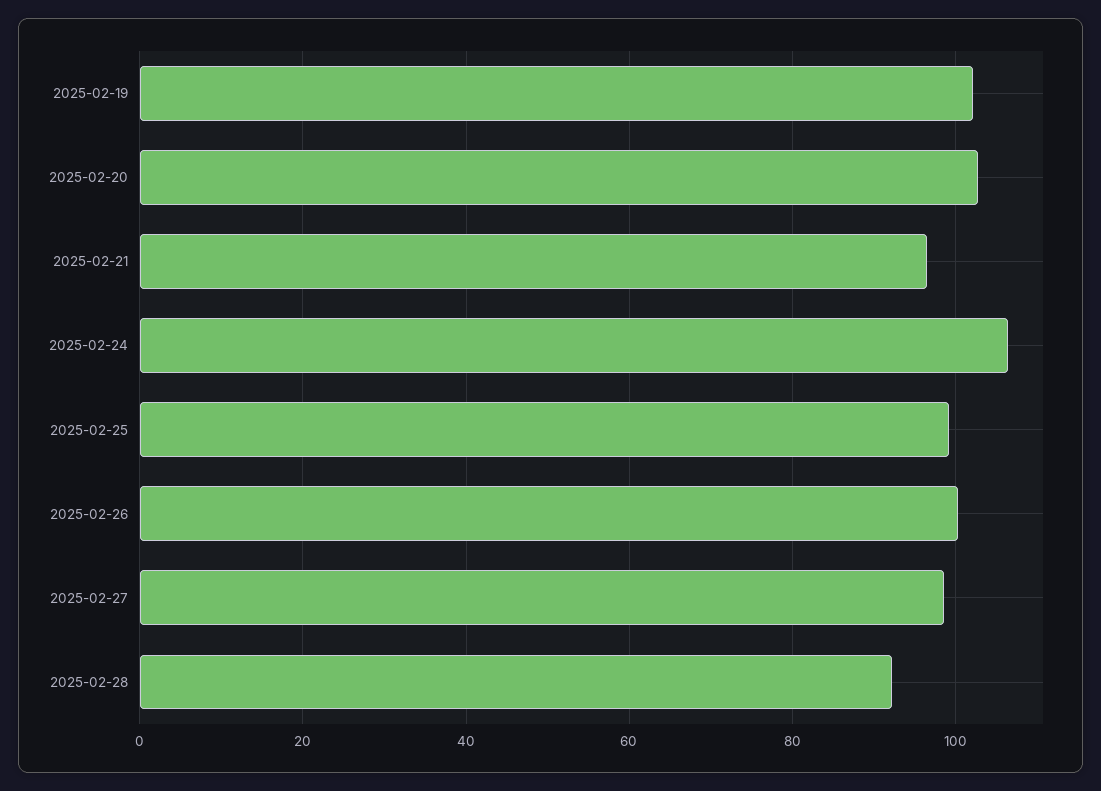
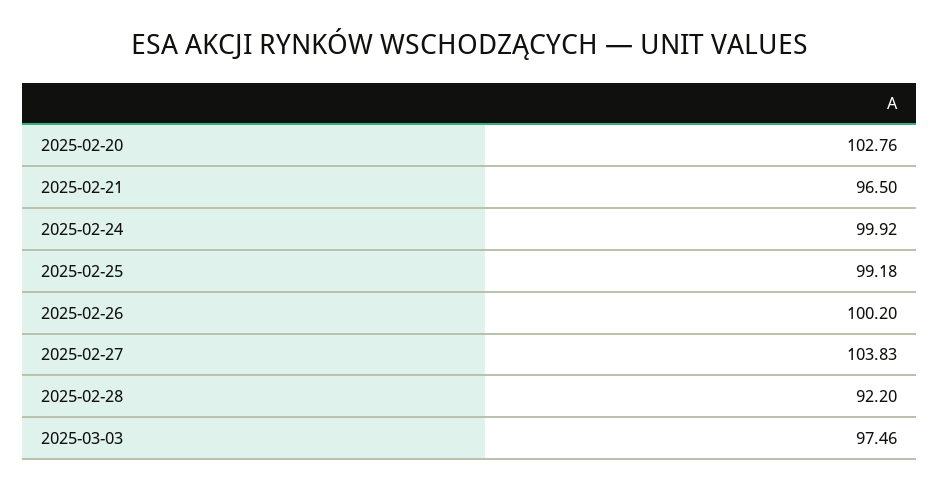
2025-02-19: 102 -> none
2025-02-24: 106 -> 99.92
2025-02-27: 98 -> 103.83
2025-03-03: none -> 97.46

